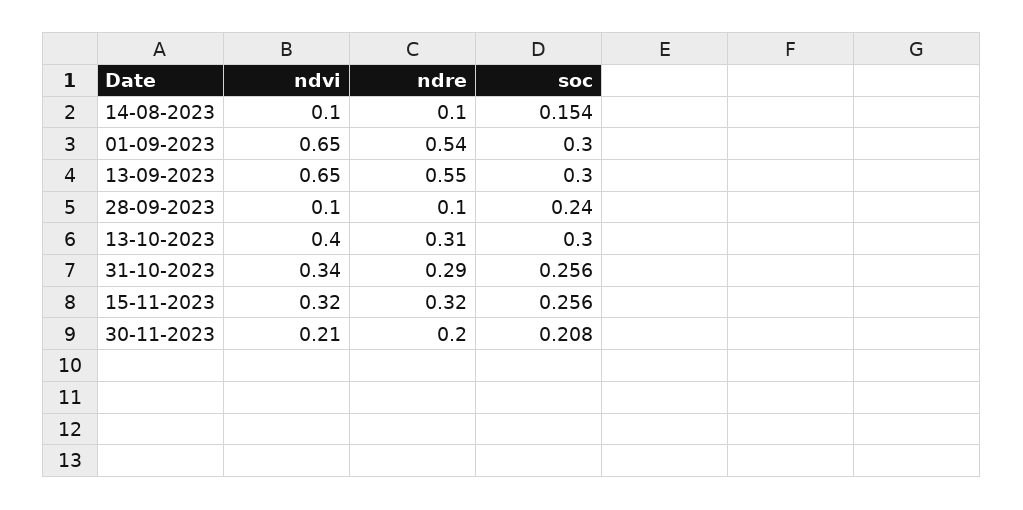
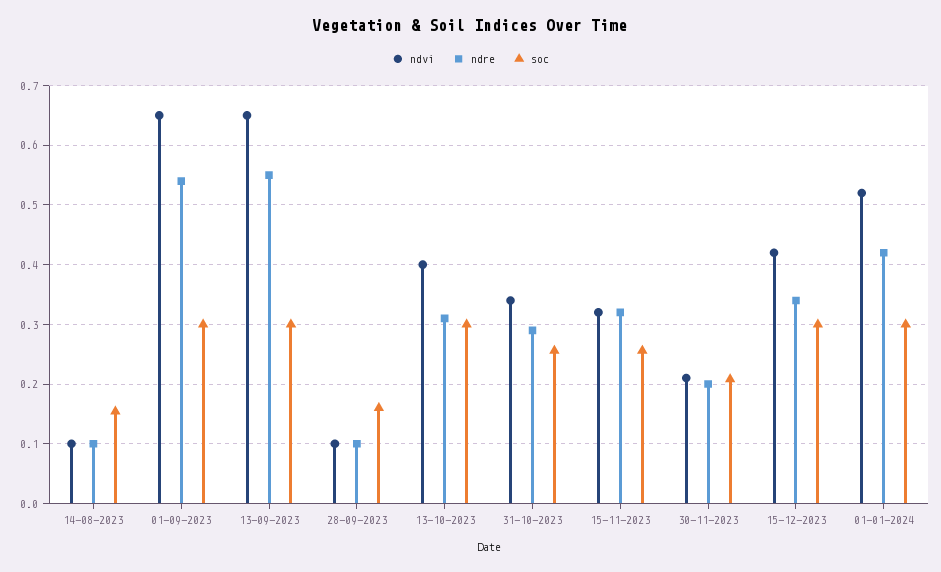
soc, 28-09-2023: 0.24 -> 0.16
ndvi, 15-12-2023: none -> 0.42
ndre, 15-12-2023: none -> 0.34
soc, 15-12-2023: none -> 0.3
ndvi, 01-01-2024: none -> 0.52
ndre, 01-01-2024: none -> 0.42
soc, 01-01-2024: none -> 0.3

